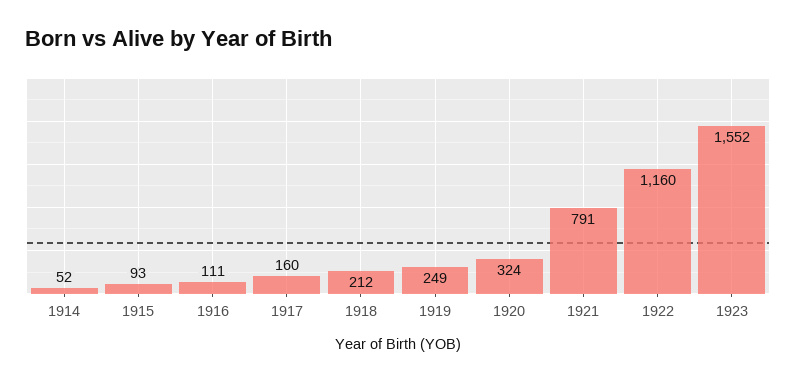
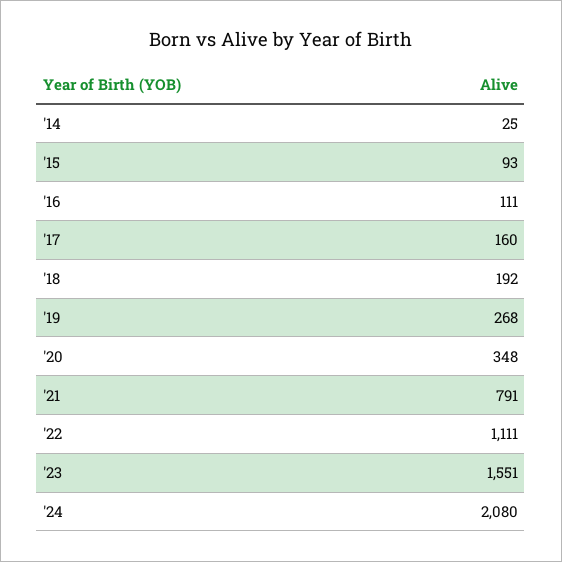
1914: 52 -> 25
1918: 212 -> 192
1919: 249 -> 268
1920: 324 -> 348
1922: 1160 -> 1111
1923: 1552 -> 1551
'24: none -> 2080

